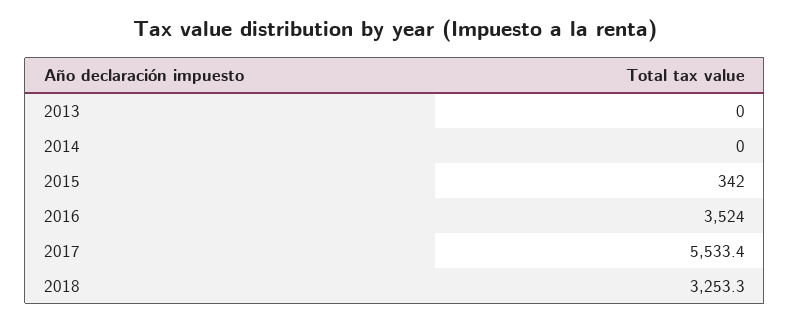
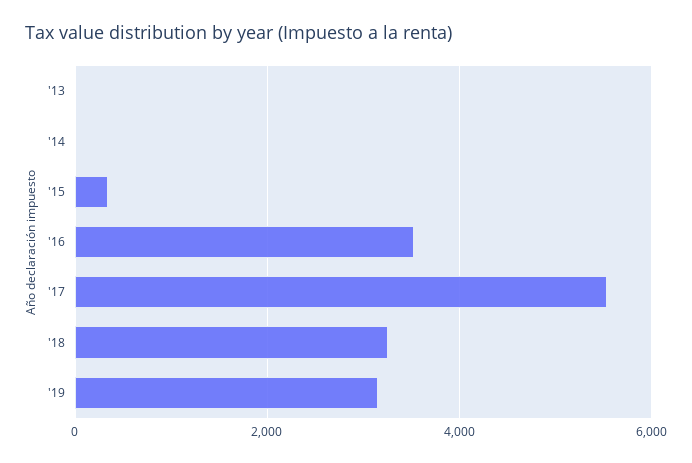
'19: none -> 3200

